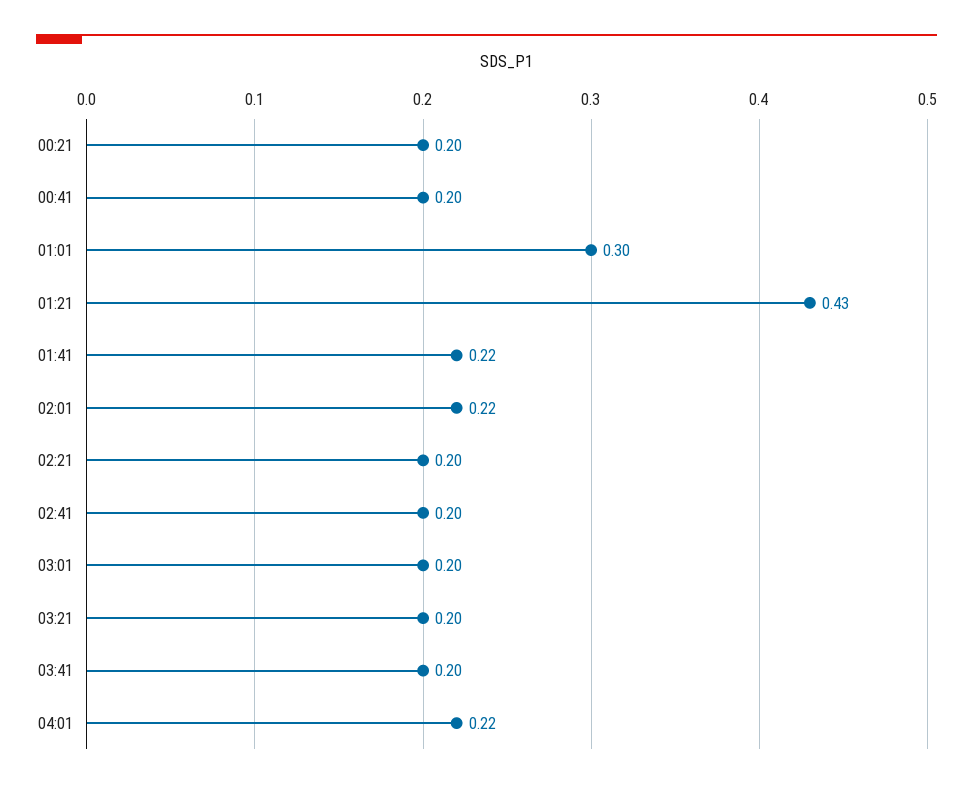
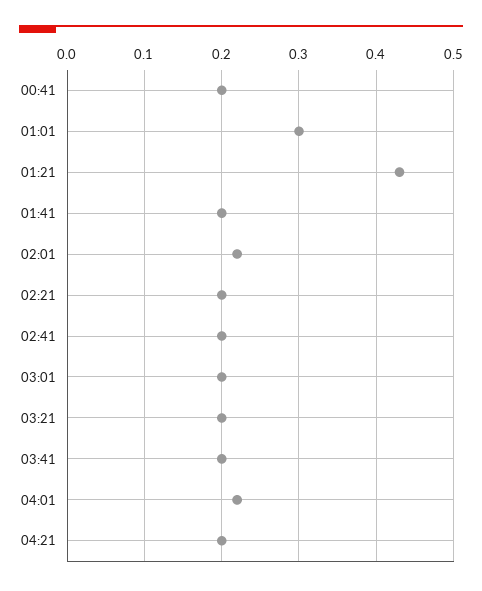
00:21: 0.2 -> none
01:41: 0.22 -> 0.2
04:21: none -> 0.2

